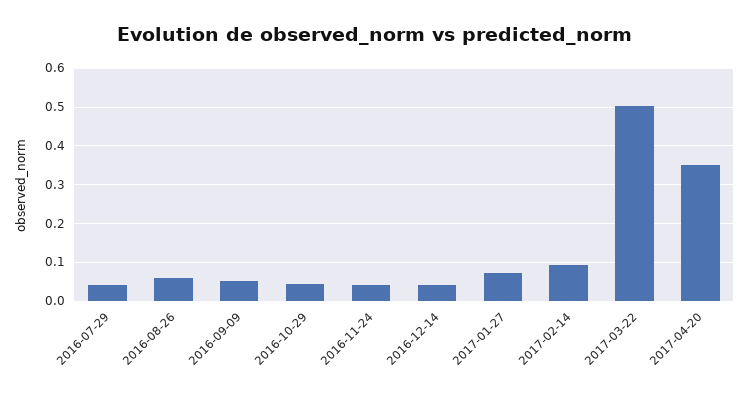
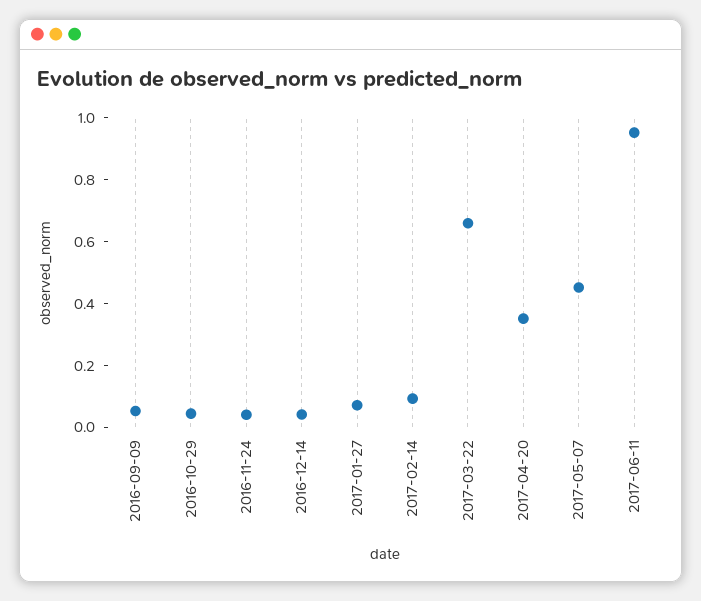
2016-07-29: 0.04 -> none
2016-08-26: 0.06 -> none
2017-03-22: 0.5 -> 0.65
2017-05-07: none -> 0.45
2017-06-11: none -> 0.95

